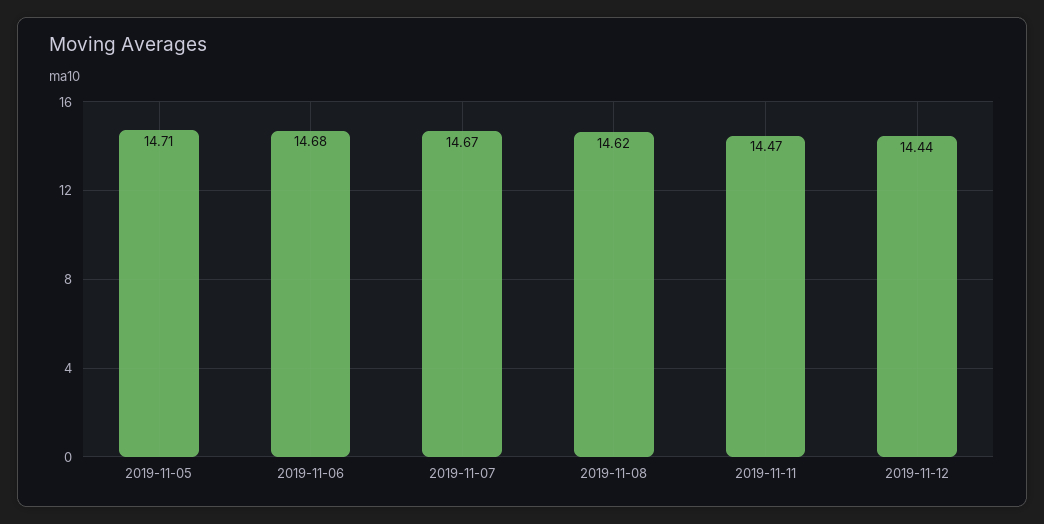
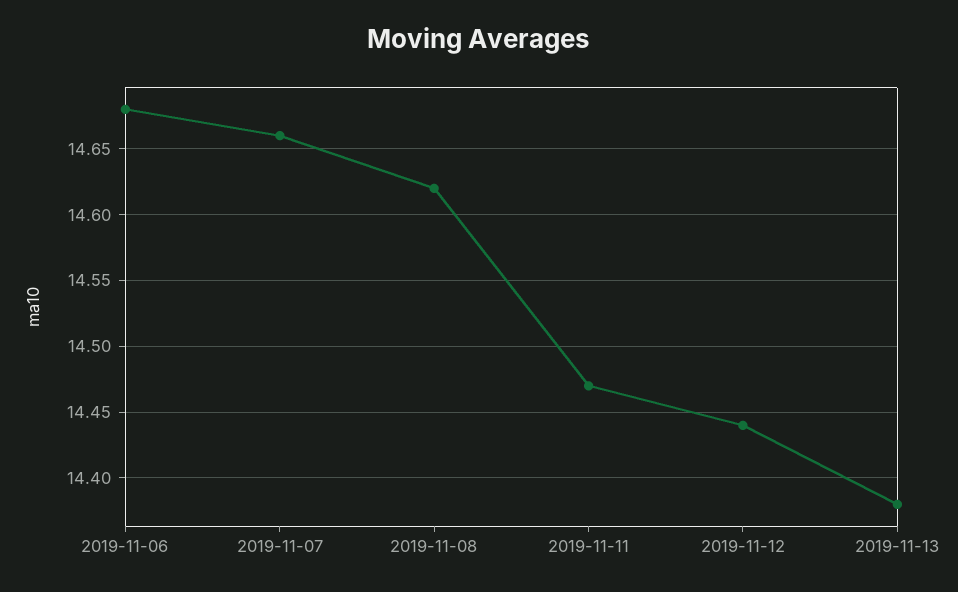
2019-11-05: 14.71 -> none
2019-11-07: 14.67 -> 14.66
2019-11-13: none -> 14.38

